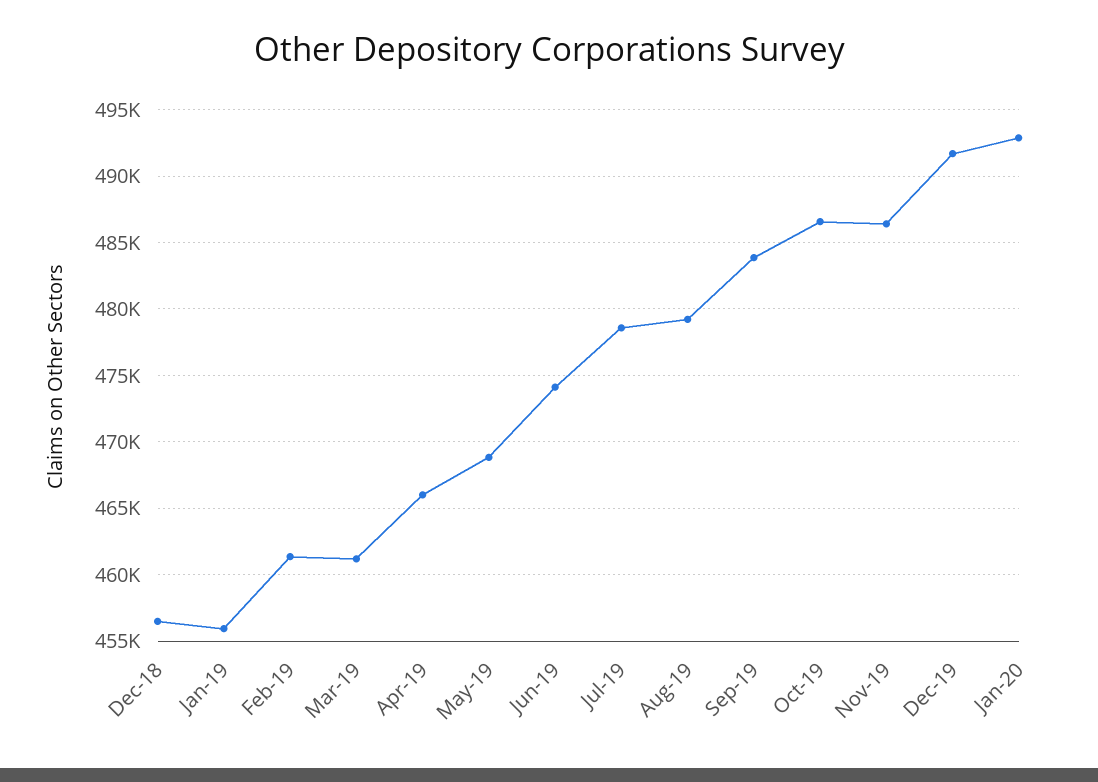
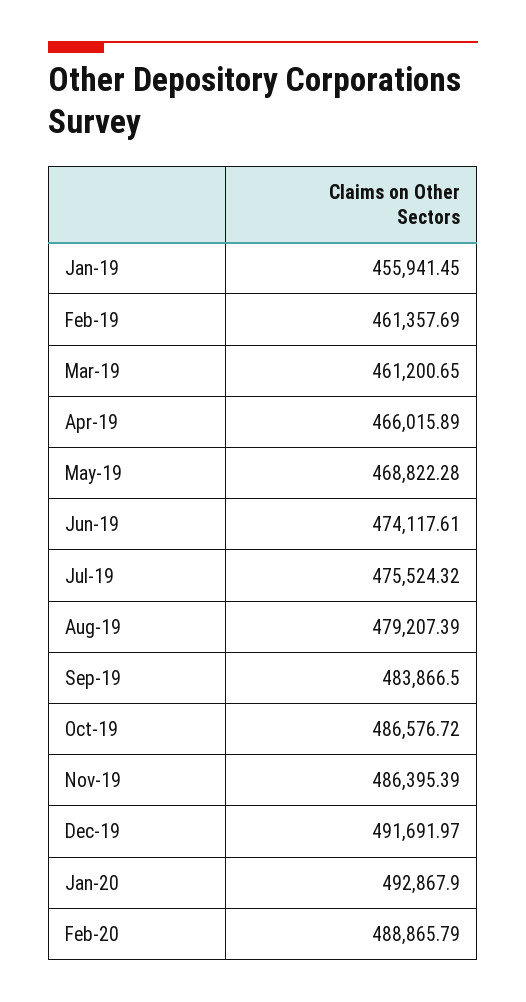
Dec-18: 456500 -> none
Jul-19: 478500 -> 475524.32
Feb-20: none -> 488865.79

